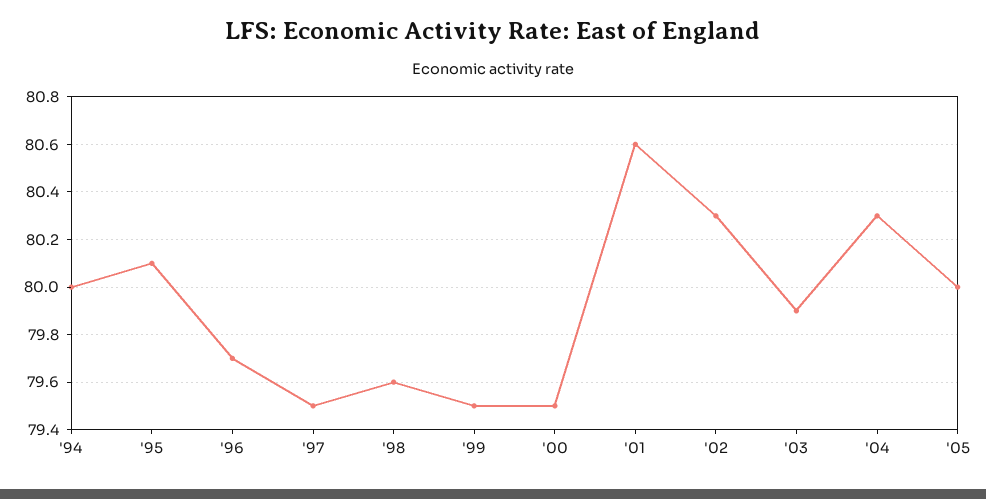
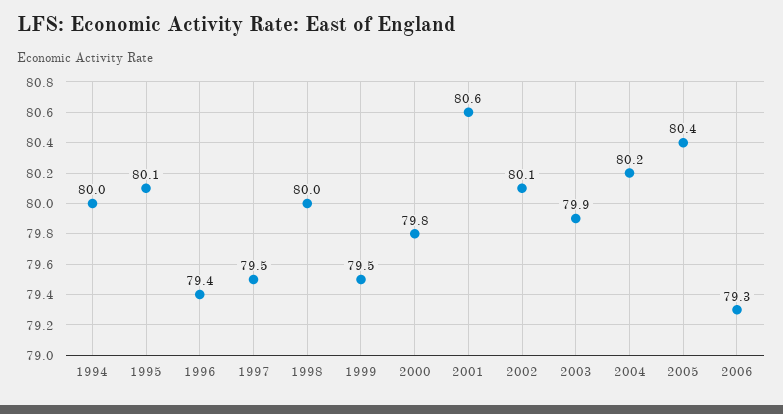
'96: 79.7 -> 79.4
'98: 79.6 -> 80
'00: 79.5 -> 79.8
'02: 80.3 -> 80.1
'04: 80.3 -> 80.2
'05: 80 -> 80.4
2006: none -> 79.3

